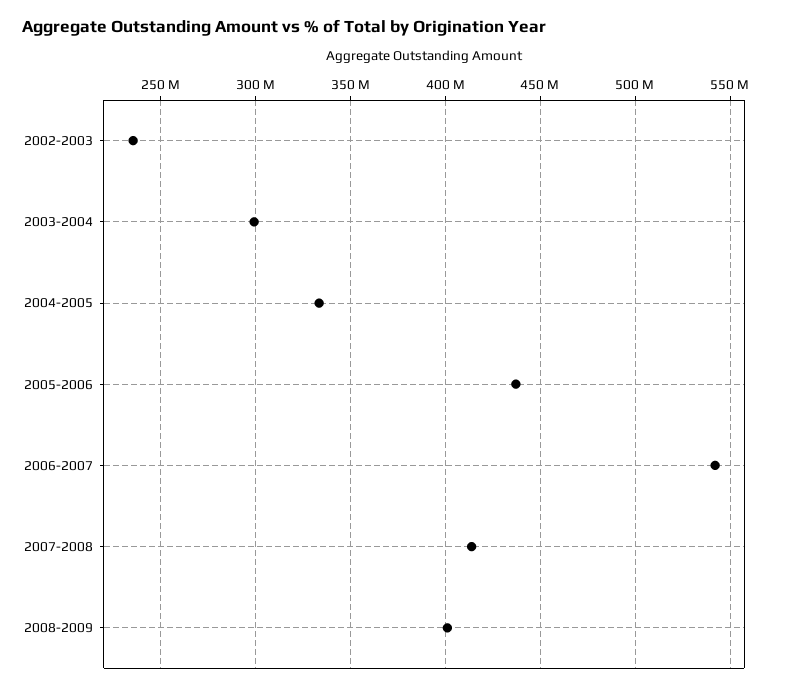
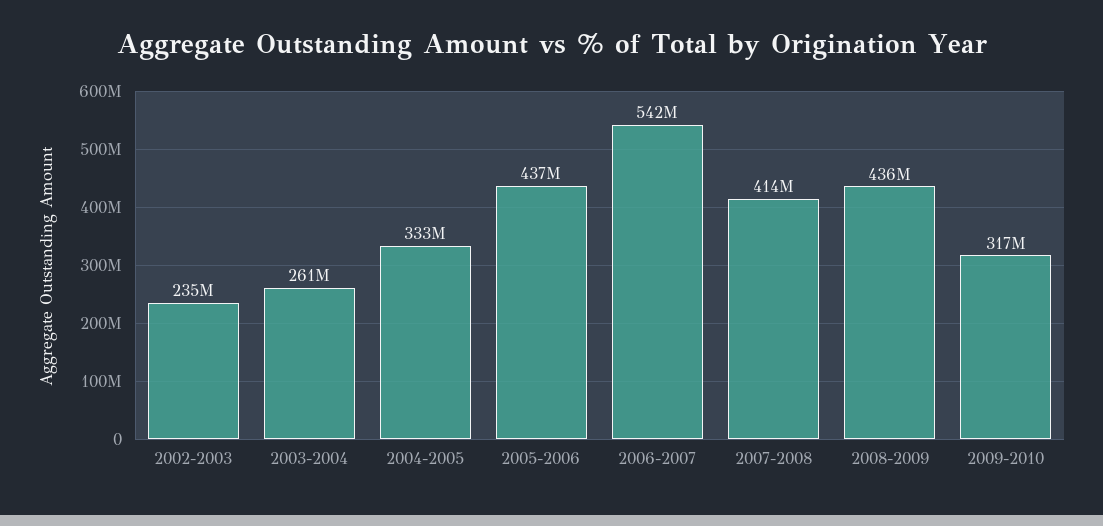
2003-2004: 300000000 -> 261000000
2008-2009: 400000000 -> 436000000
2009-2010: none -> 317000000

